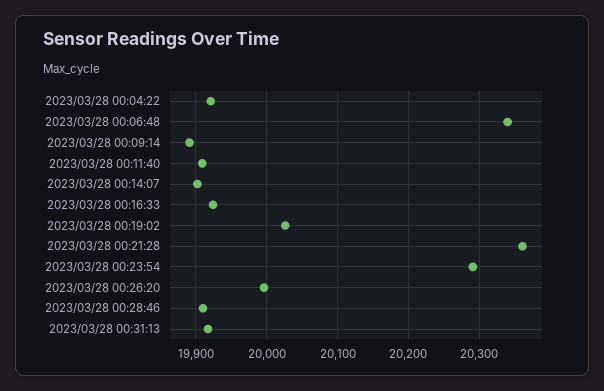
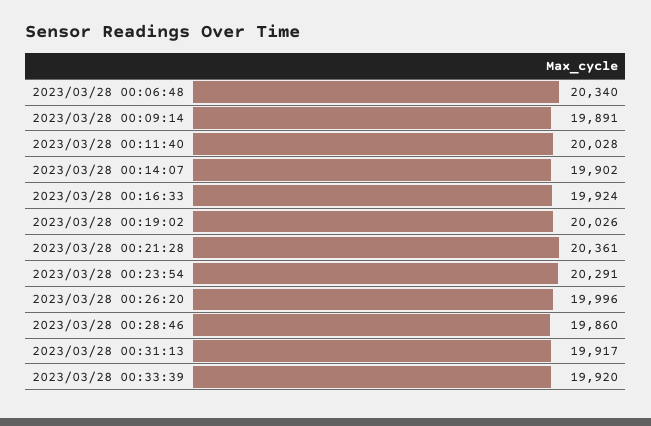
2023/03/28 00:04:22: 19920 -> none
2023/03/28 00:11:40: 19910 -> 20028
2023/03/28 00:28:46: 19910 -> 19860
2023/03/28 00:33:39: none -> 19920

